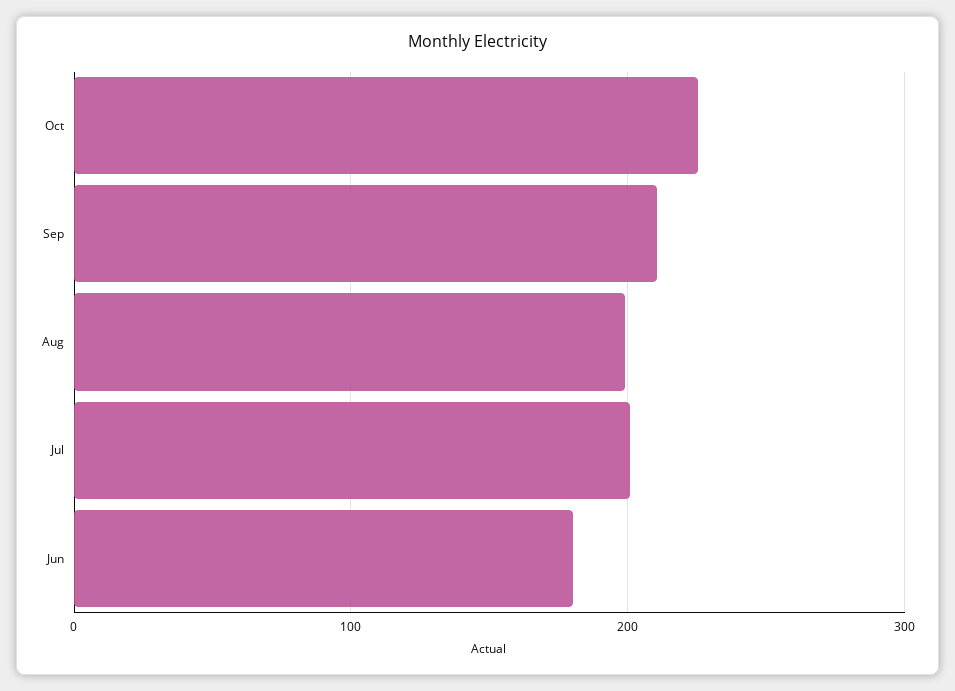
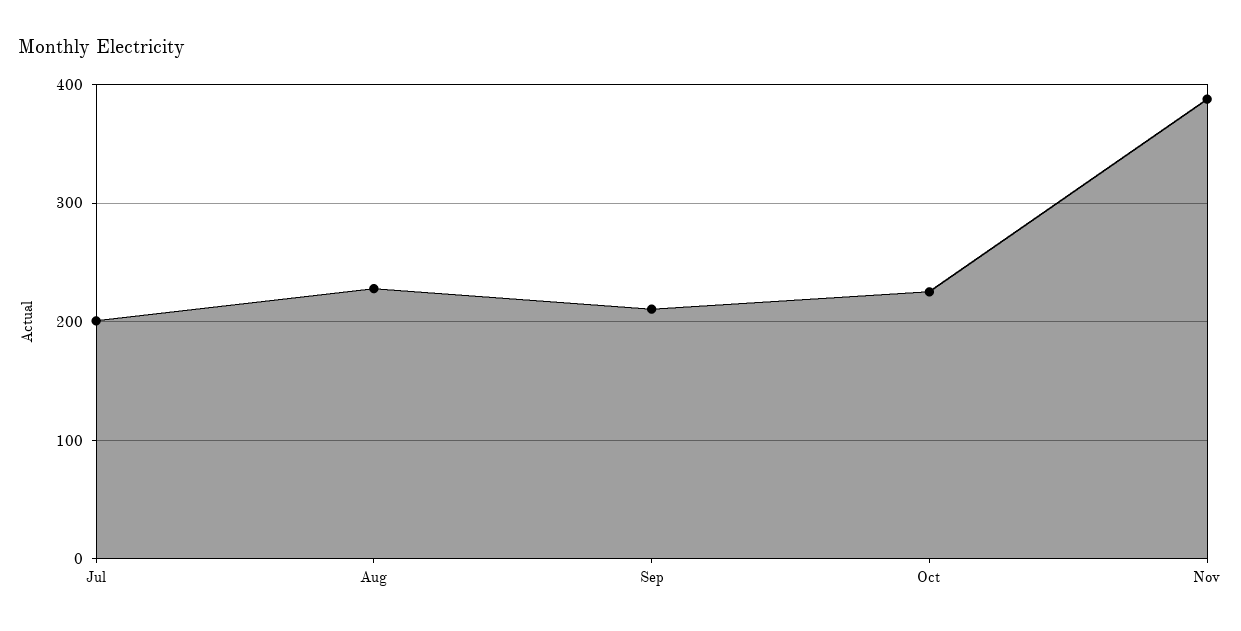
Aug: 200 -> 230
Jun: 180 -> none
Nov: none -> 390

